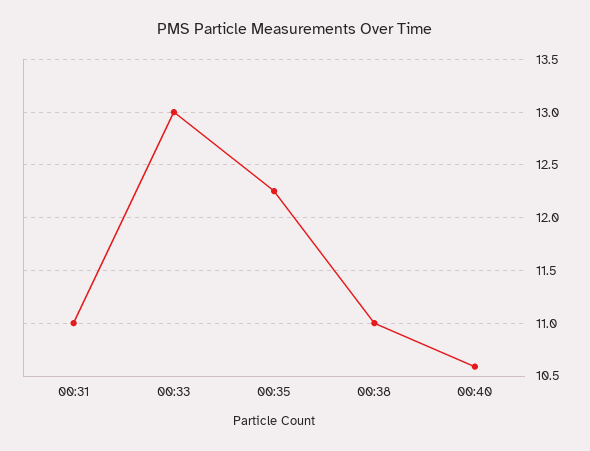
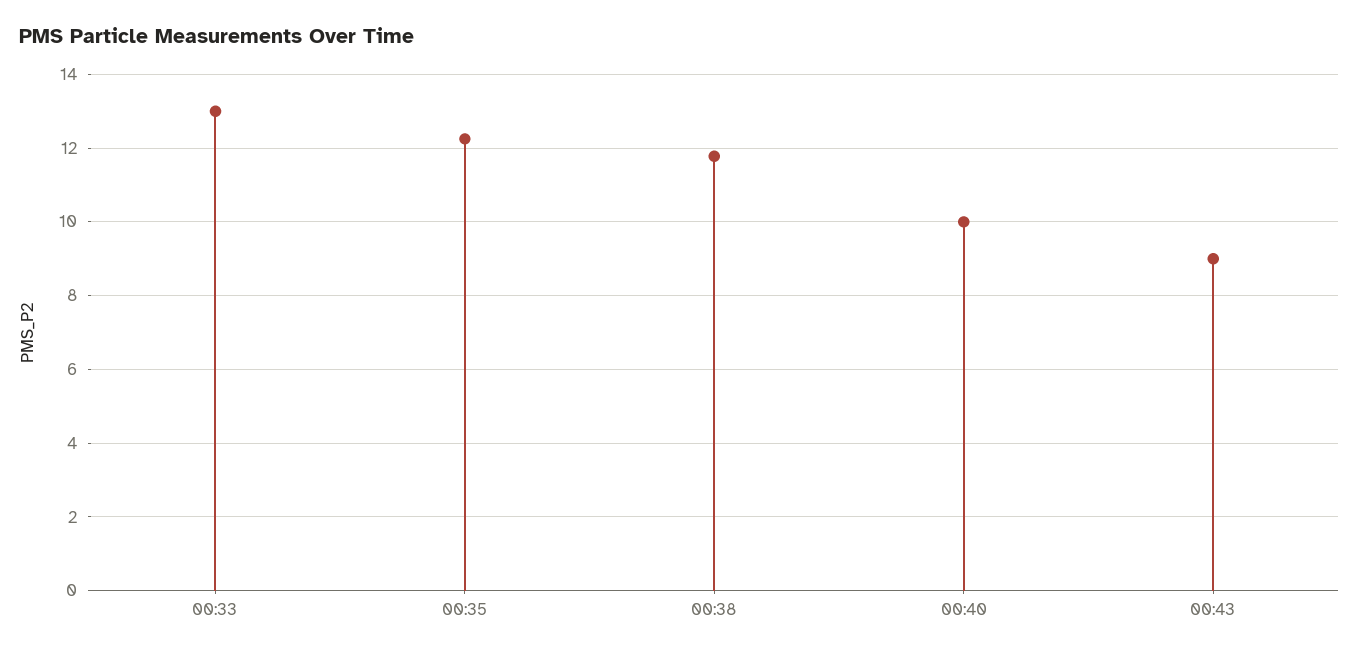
00:31: 11 -> none
00:38: 11 -> 11.8
00:40: 10.6 -> 10
00:43: none -> 9

